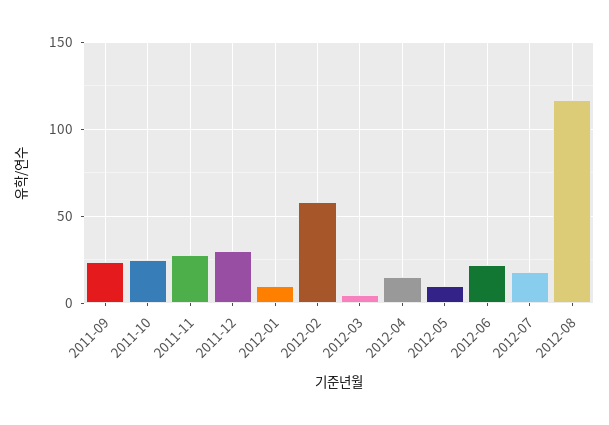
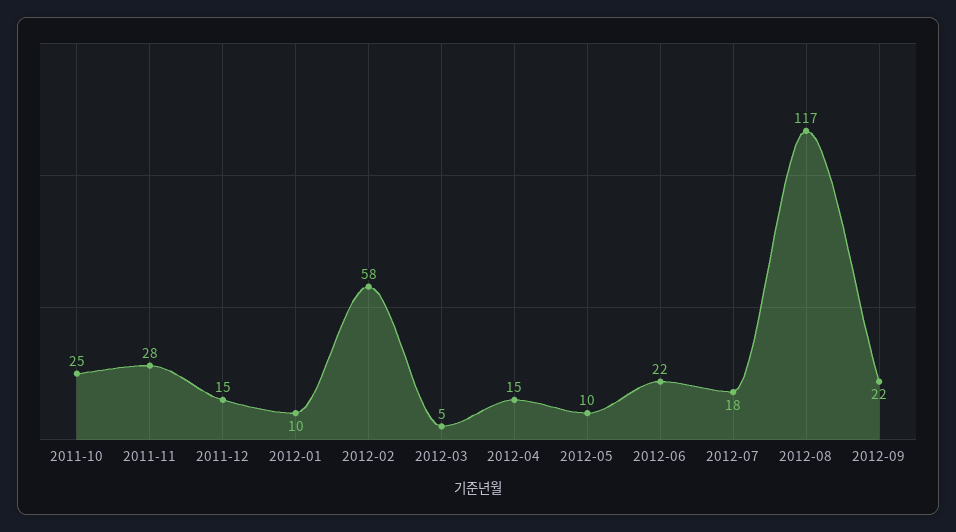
2011-09: 25 -> none
2011-12: 30 -> 15
2012-09: none -> 22

